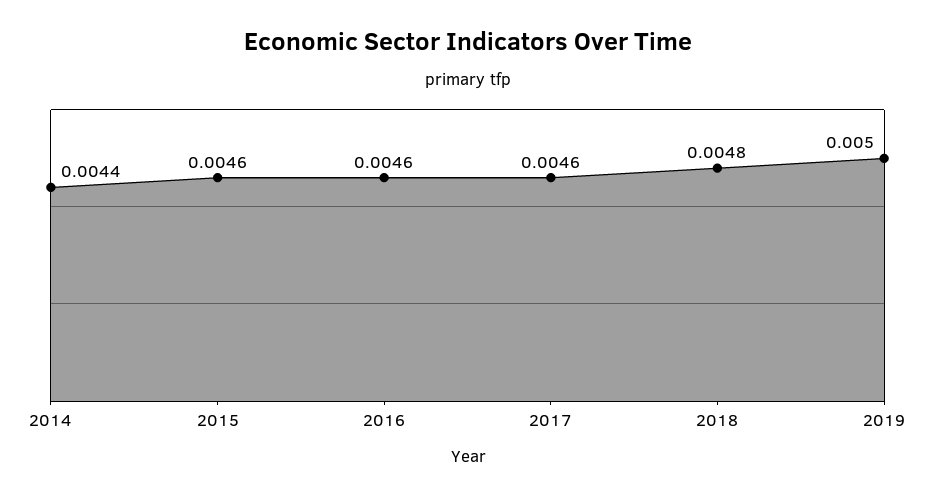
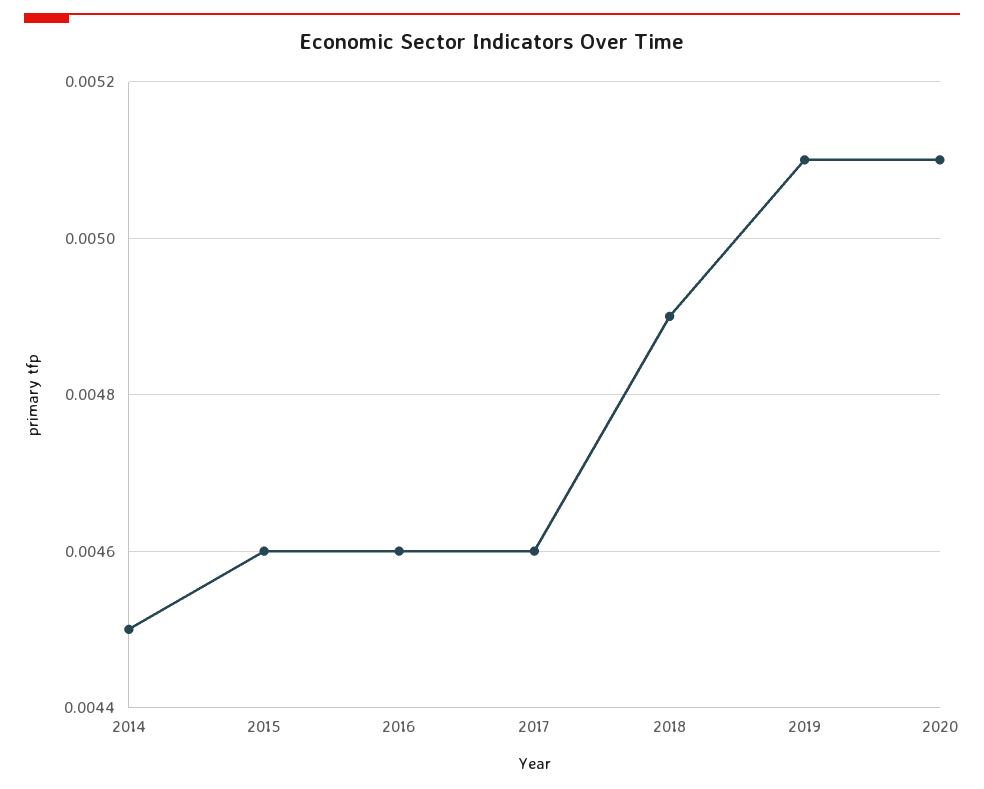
2014: 0.0044 -> 0.0045
2018: 0.0048 -> 0.0049
2019: 0.005 -> 0.0051
2020: none -> 0.0051

